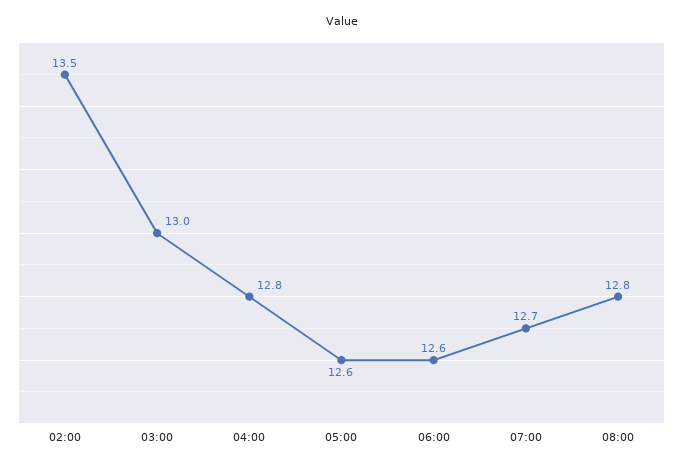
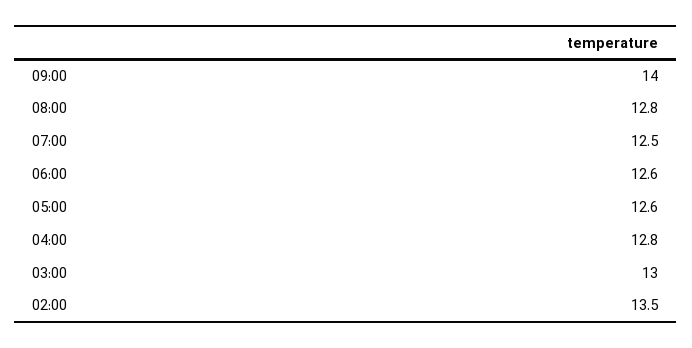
07:00: 12.7 -> 12.5
09:00: none -> 14

